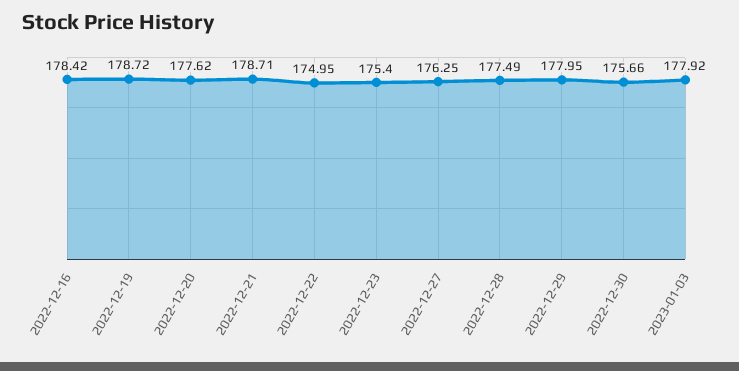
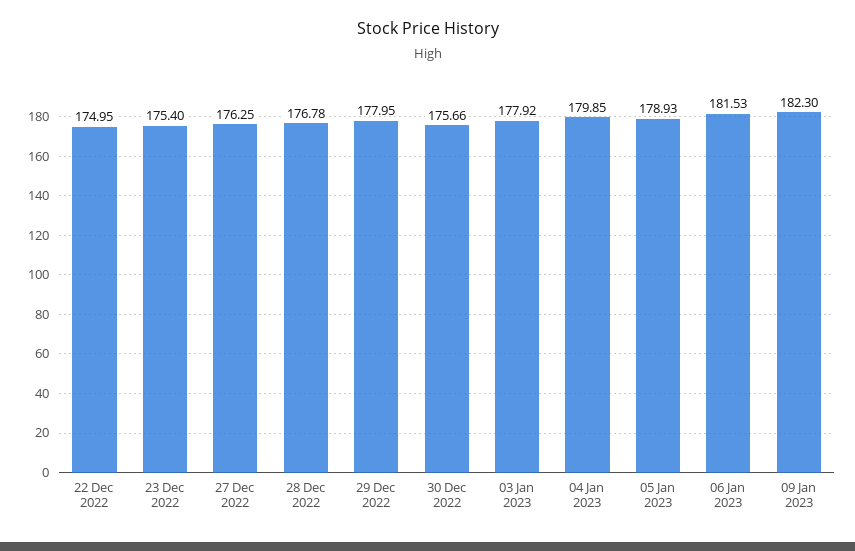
2022-12-16: 178.42 -> none
2022-12-19: 178.72 -> none
2022-12-20: 177.62 -> none
2022-12-21: 178.71 -> none
2022-12-28: 177.49 -> 176.78
04 Jan 2023: none -> 179.85
05 Jan 2023: none -> 178.93
06 Jan 2023: none -> 181.53
09 Jan 2023: none -> 182.3

